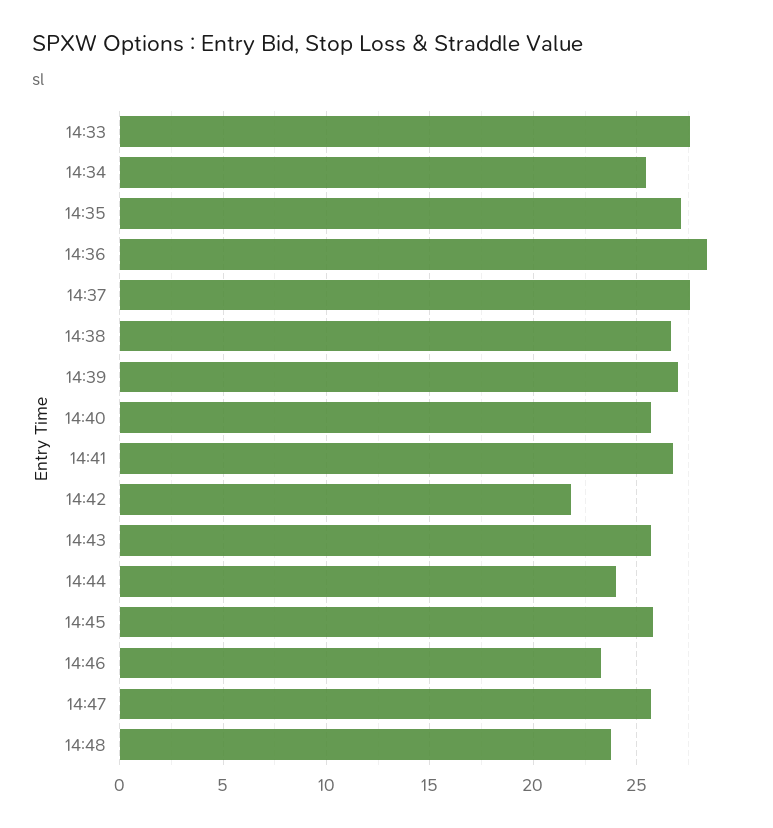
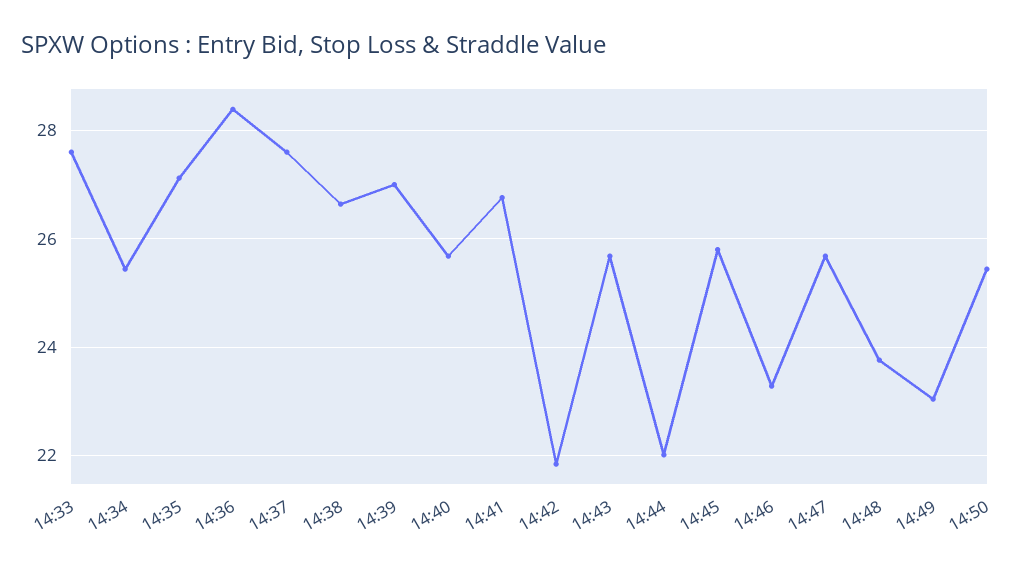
14:44: 24 -> 22
14:49: none -> 23
14:50: none -> 25.4

